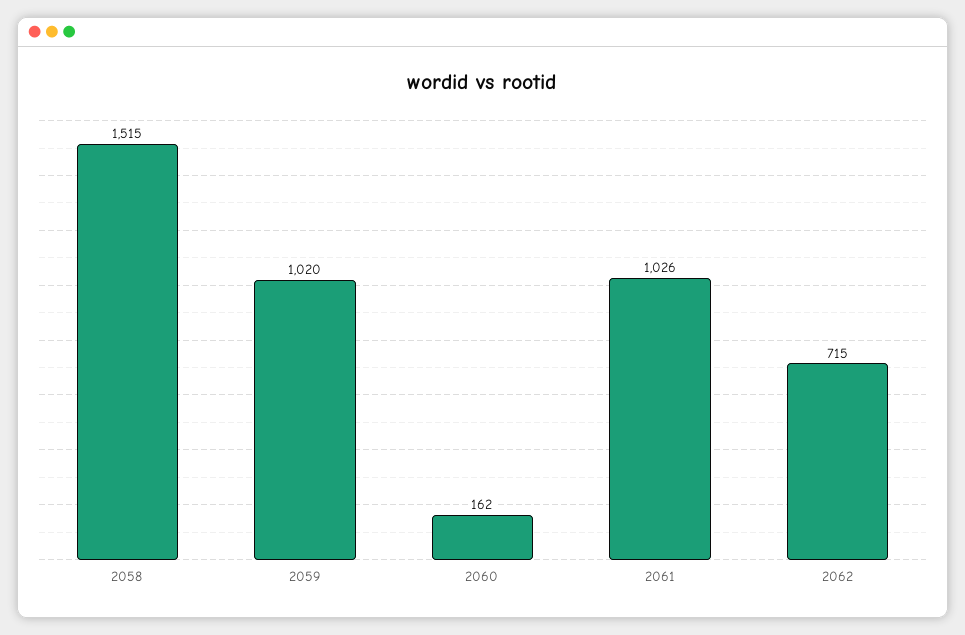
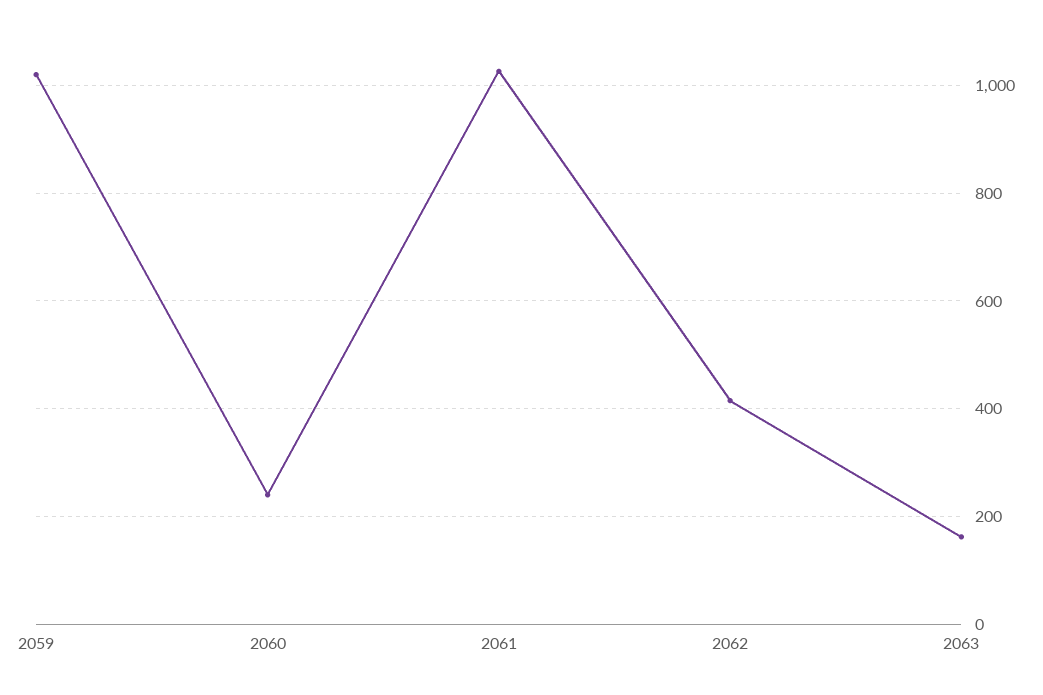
2058: 1515 -> none
2060: 162 -> 240
2062: 715 -> 420
2063: none -> 160

